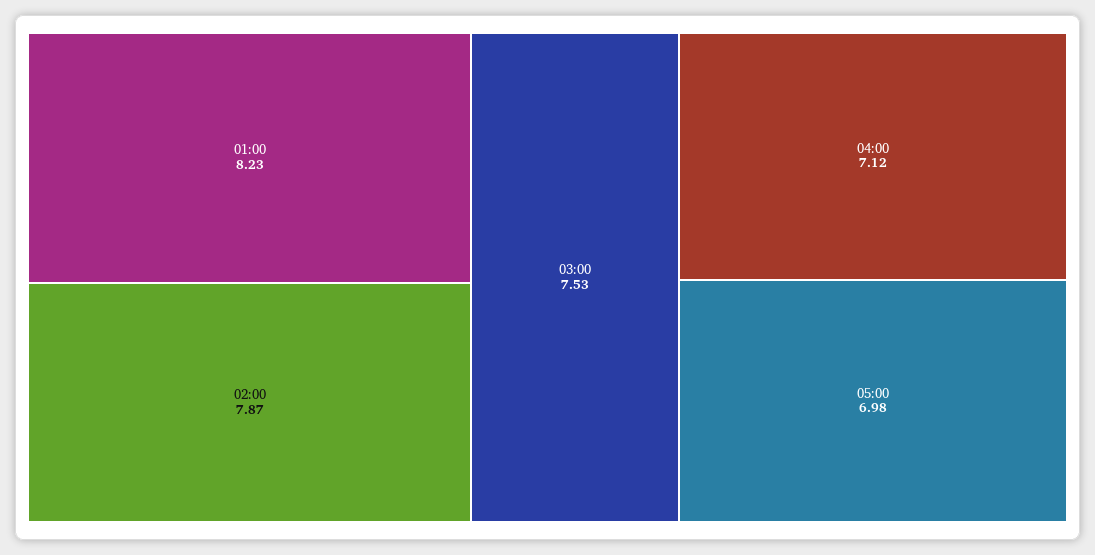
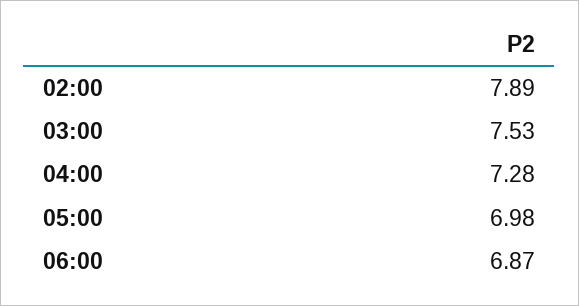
01:00: 8.23 -> none
02:00: 7.87 -> 7.89
04:00: 7.12 -> 7.28
06:00: none -> 6.87

